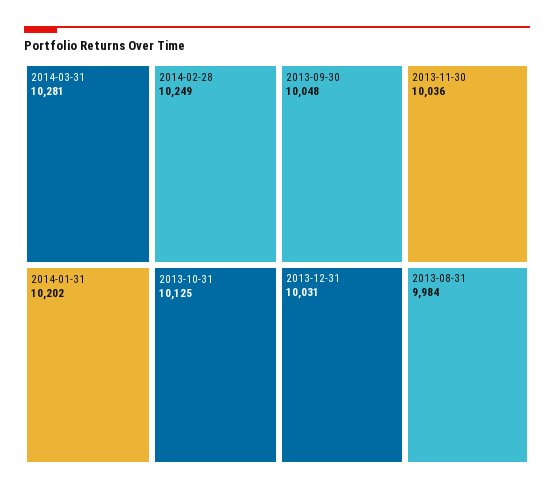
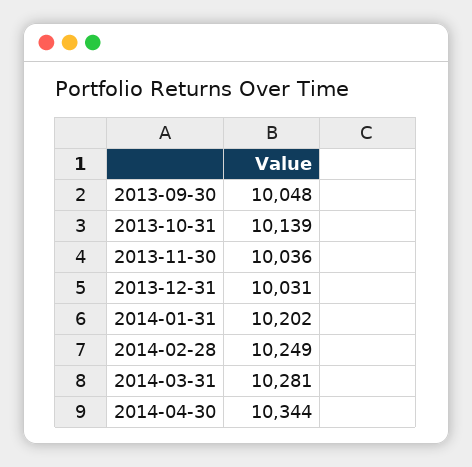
2013-10-31: 10125 -> 10139
2013-08-31: 9984 -> none
2014-04-30: none -> 10344

